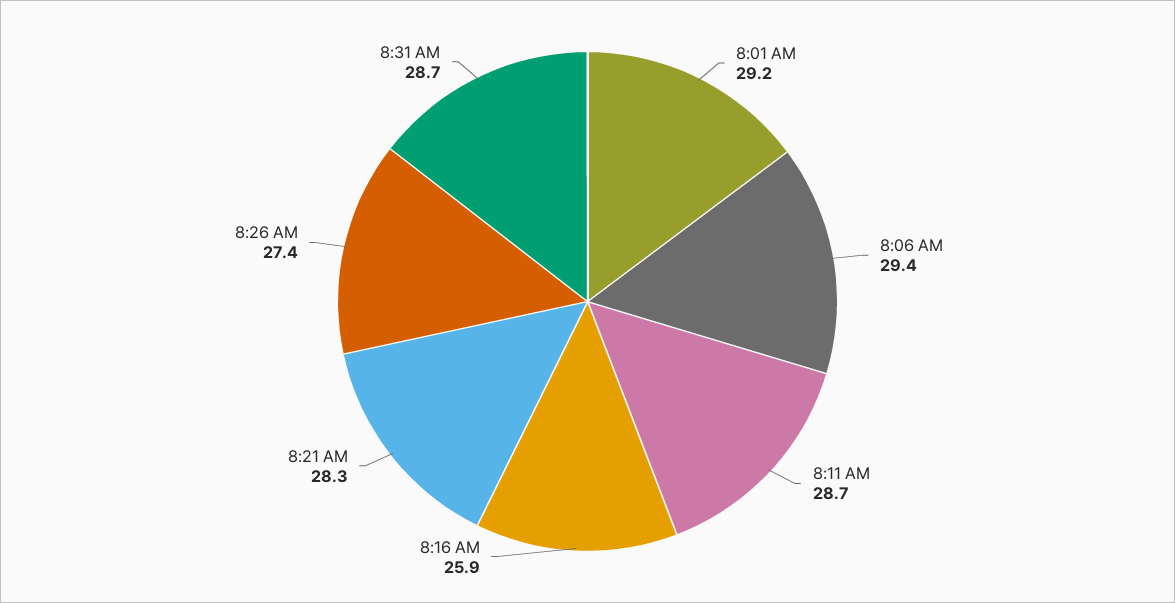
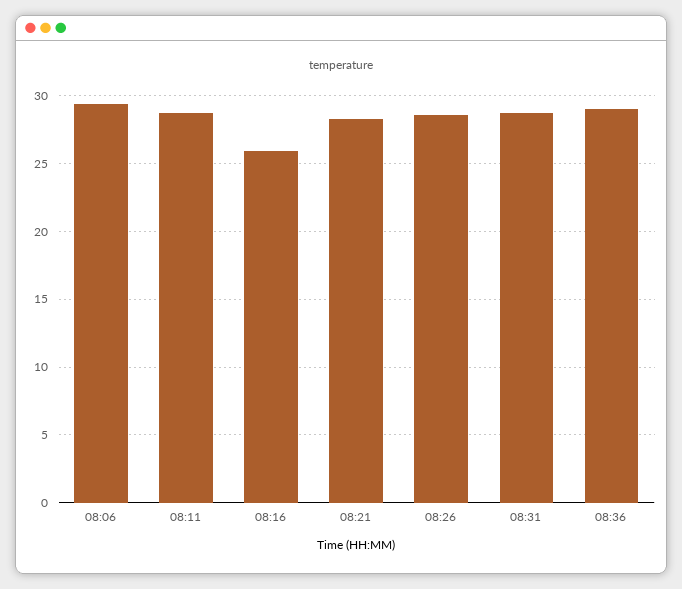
8:01 AM: 29.2 -> none
8:26 AM: 27.4 -> 28.5
08:36: none -> 29

